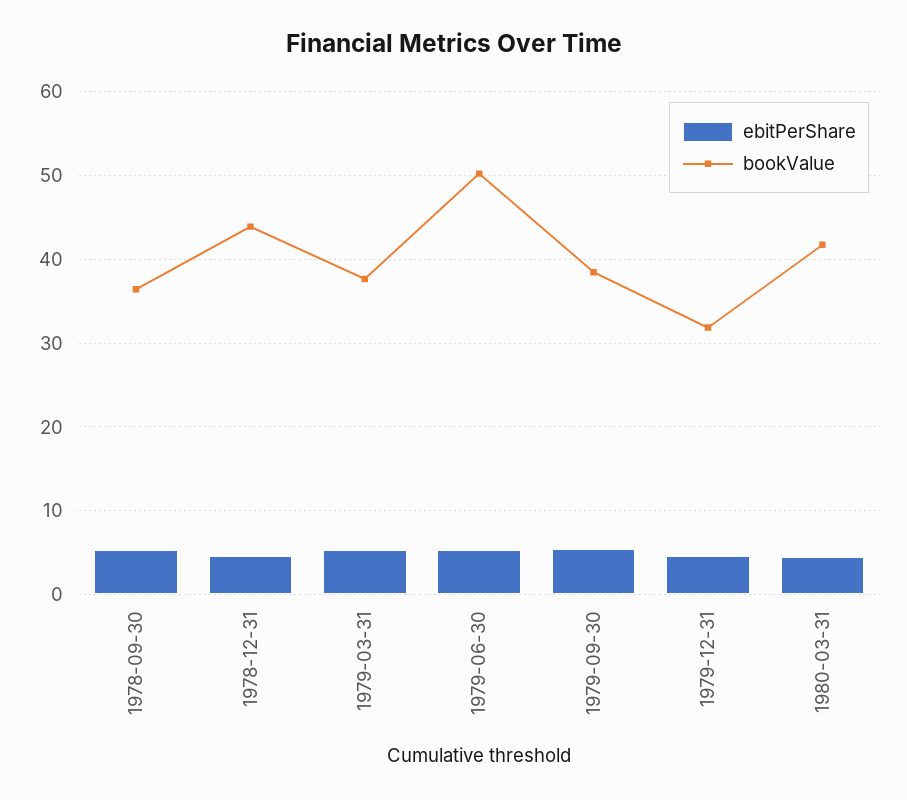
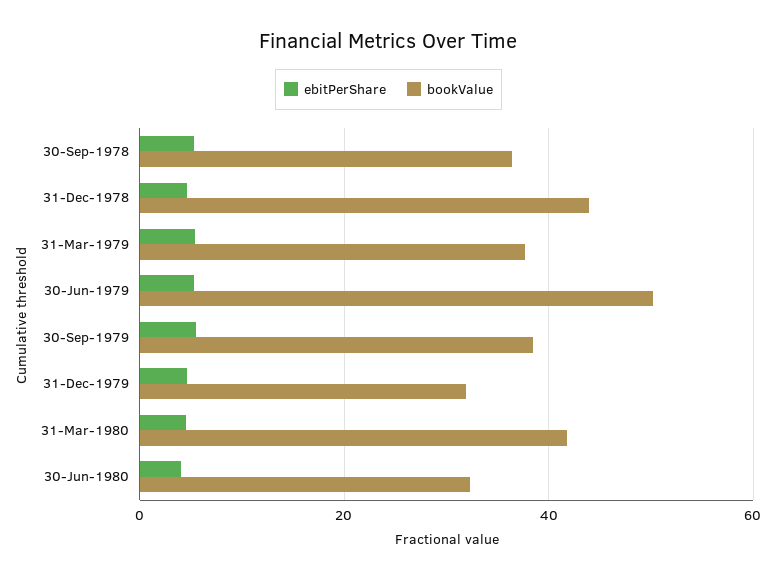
ebitPerShare, 30-Jun-1980: none -> 4
bookValue, 30-Jun-1980: none -> 32

